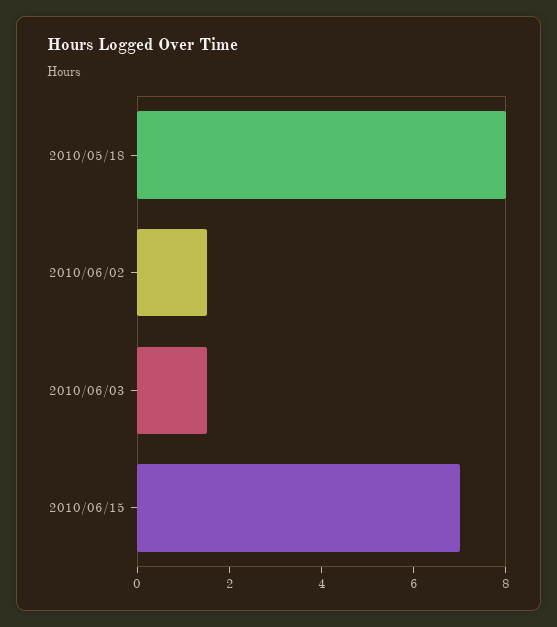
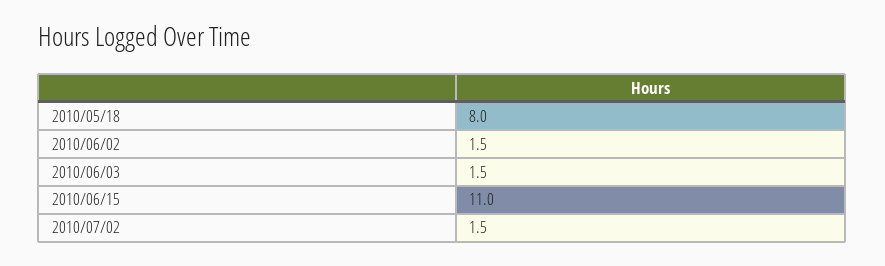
2010/06/15: 7 -> 11
2010/07/02: none -> 1.5

